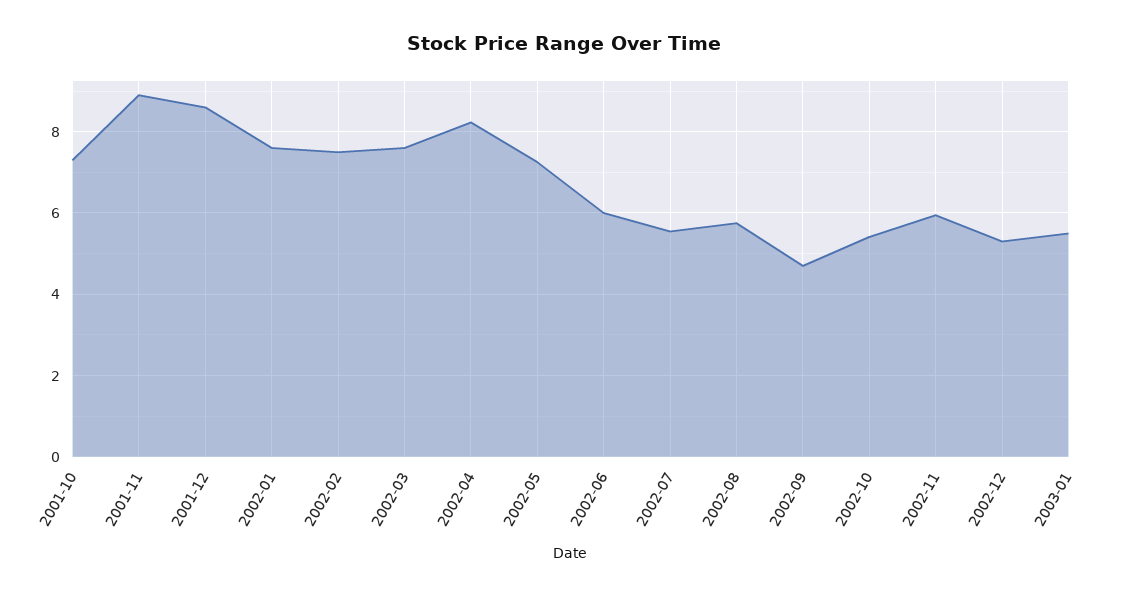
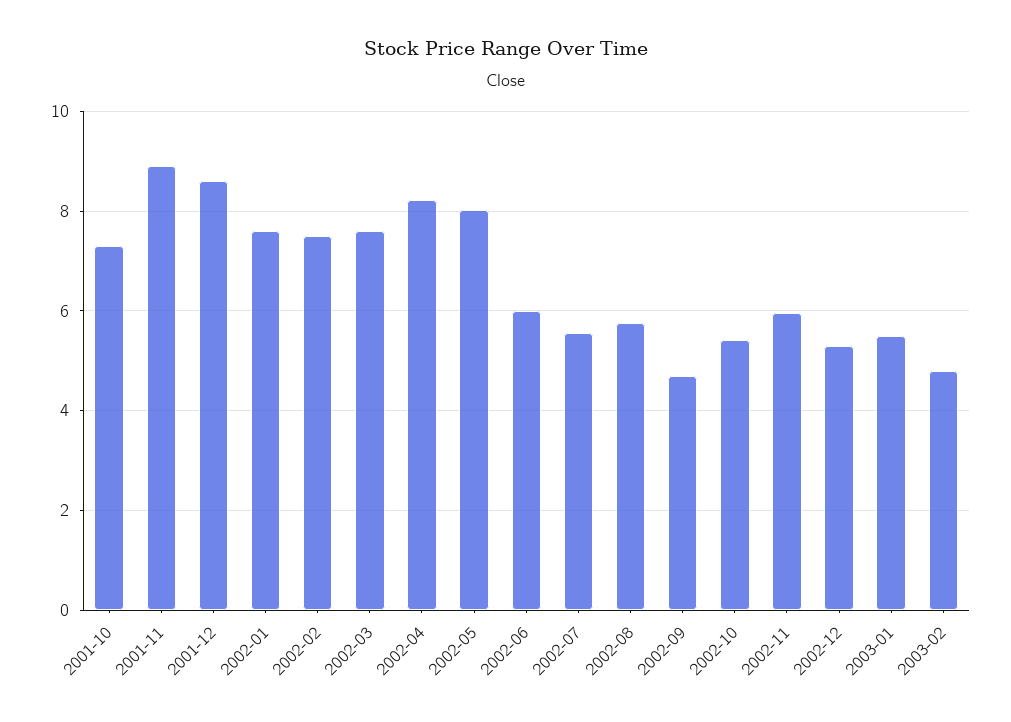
2002-05: 7.2 -> 8
2003-02: none -> 4.8

